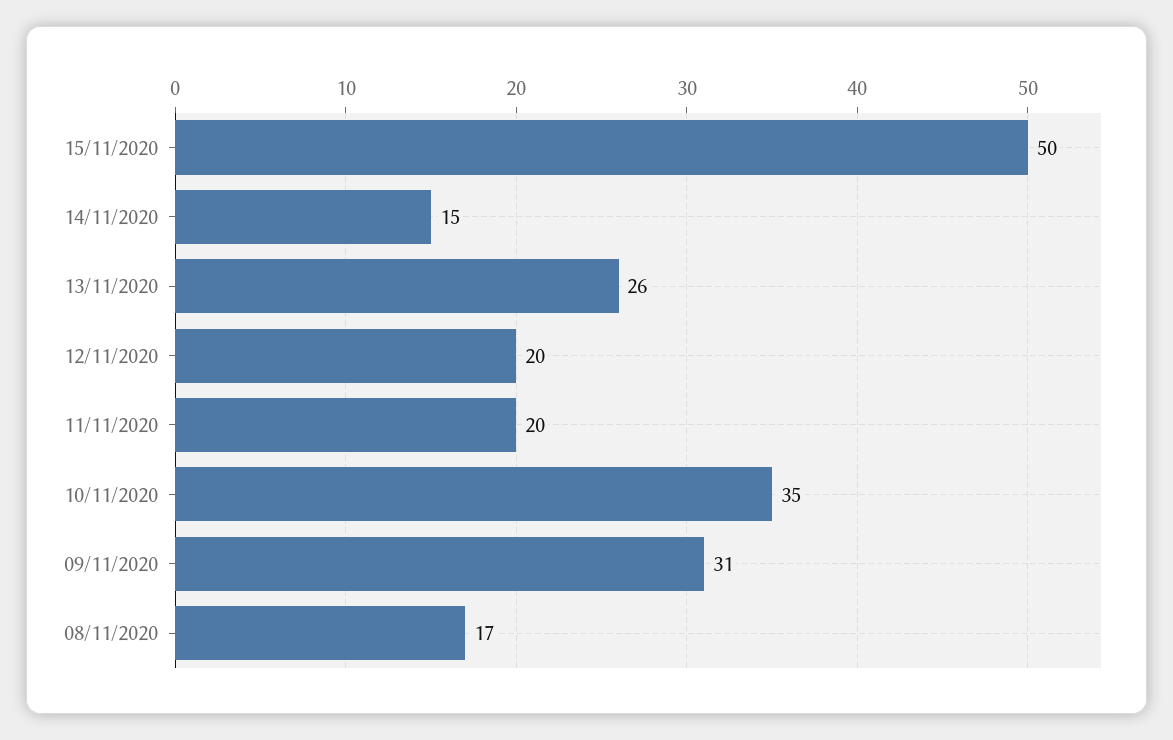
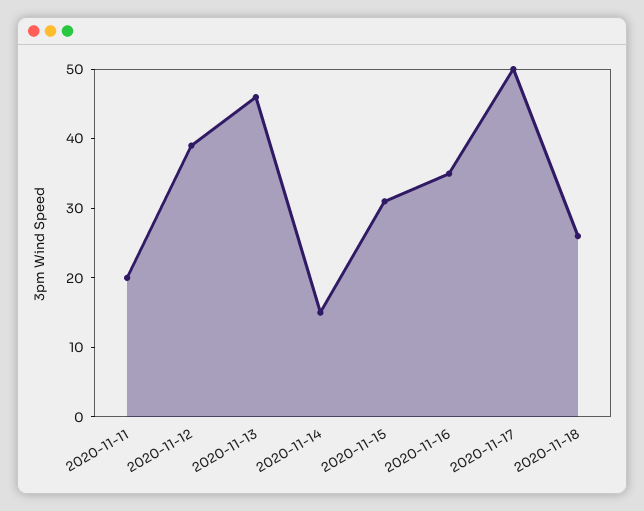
15/11/2020: 50 -> 30
13/11/2020: 26 -> 45
12/11/2020: 20 -> 40
10/11/2020: 35 -> none
09/11/2020: 31 -> none
08/11/2020: 17 -> none
2020-11-16: none -> 35
2020-11-17: none -> 50
2020-11-18: none -> 25

